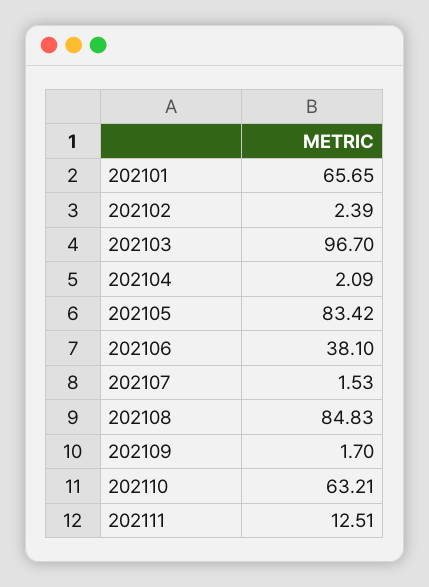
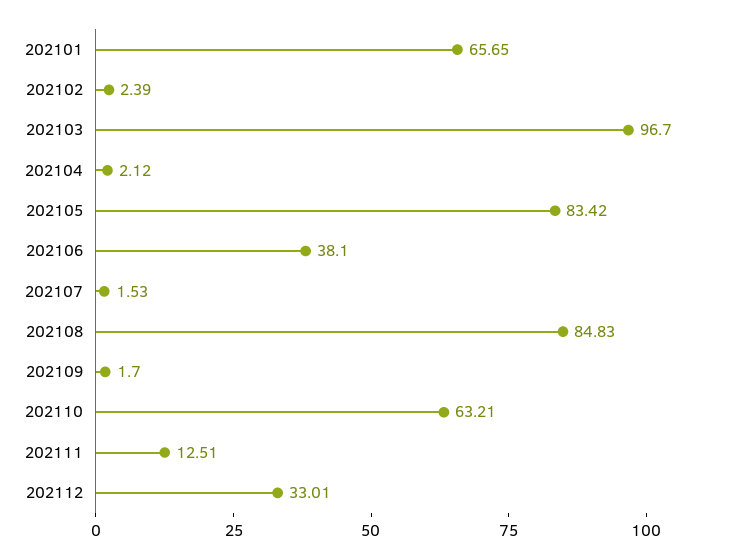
202104: 2.09 -> 2.12
202112: none -> 33.01

